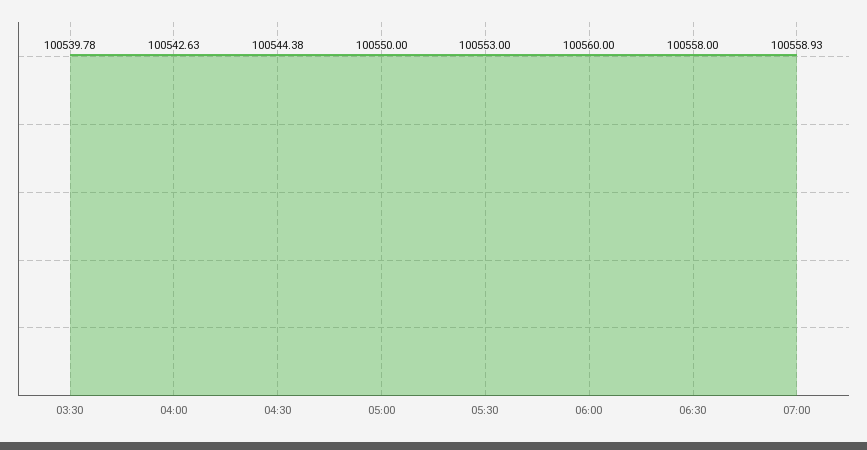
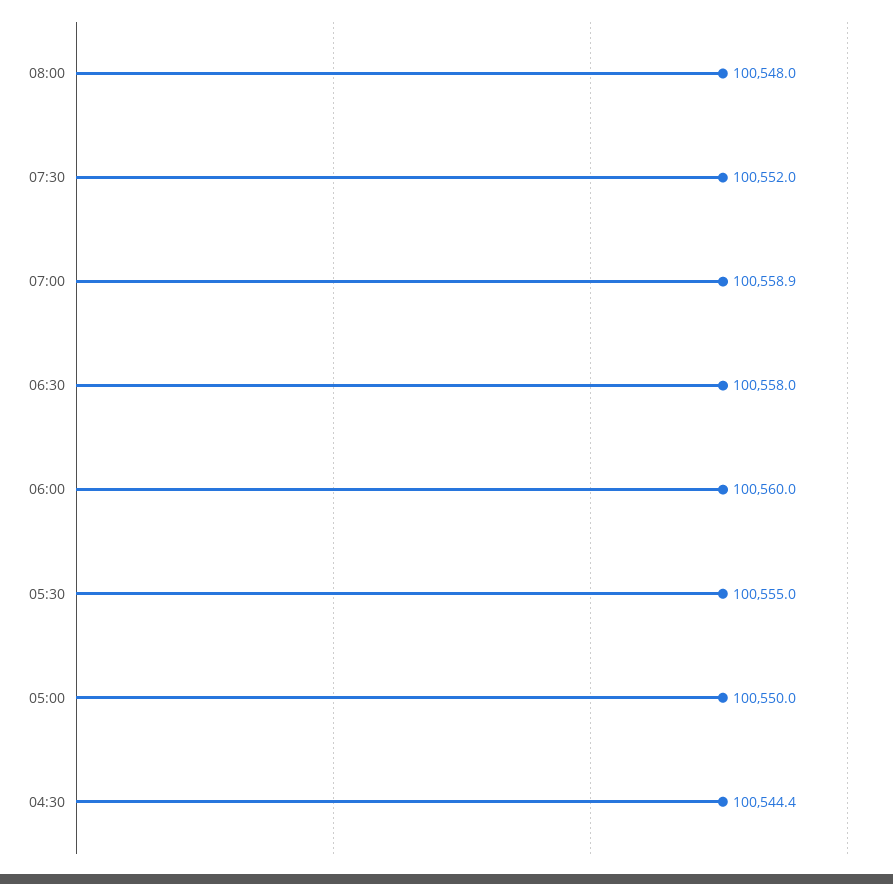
03:30: 100539.78 -> none
04:00: 100542.63 -> none
05:30: 100553 -> 100555
08:00: none -> 100548
07:30: none -> 100552

